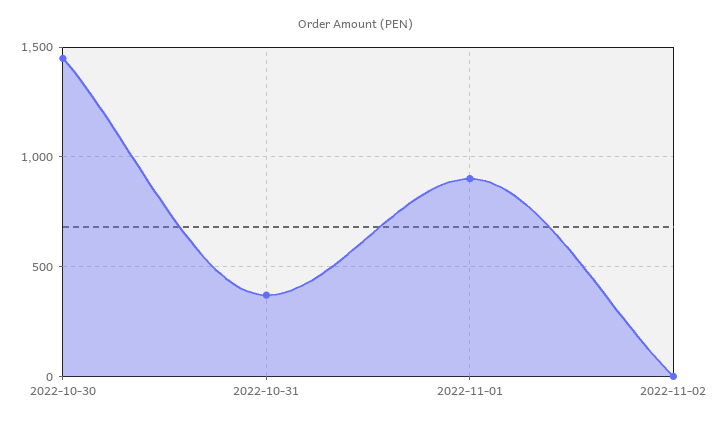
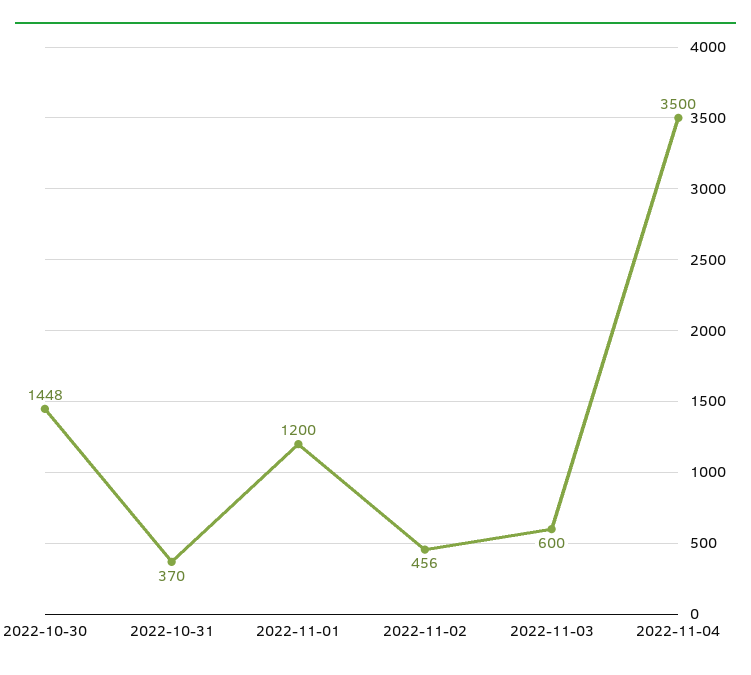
2022-11-01: 900 -> 1200
2022-11-02: 0 -> 456
2022-11-03: none -> 600
2022-11-04: none -> 3500

